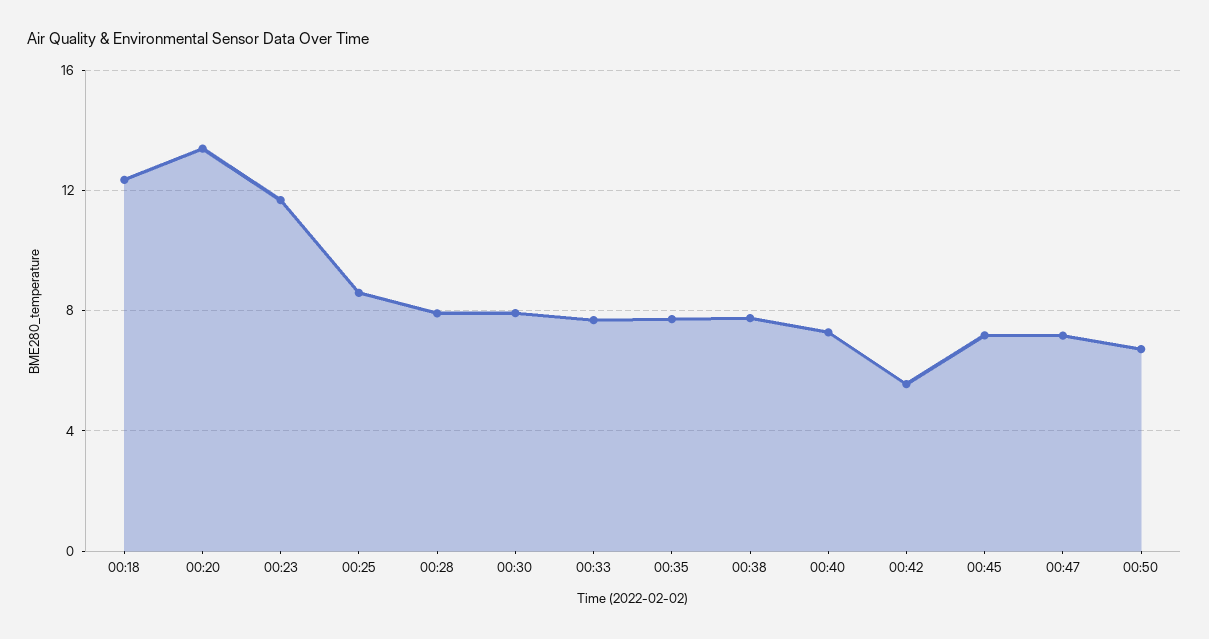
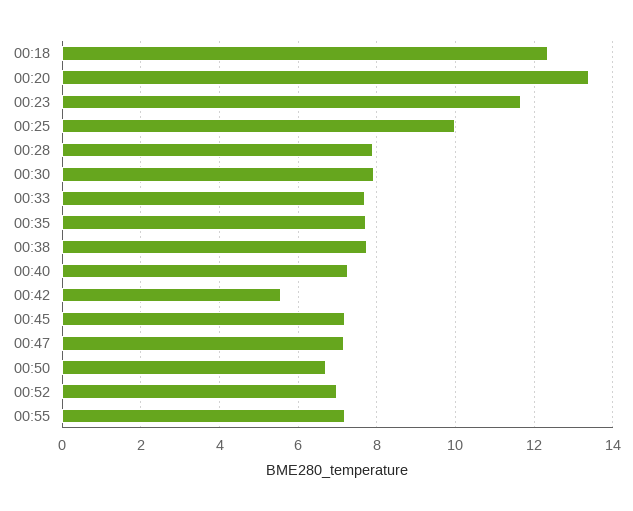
00:25: 8.5 -> 10
00:52: none -> 7
00:55: none -> 7.2

